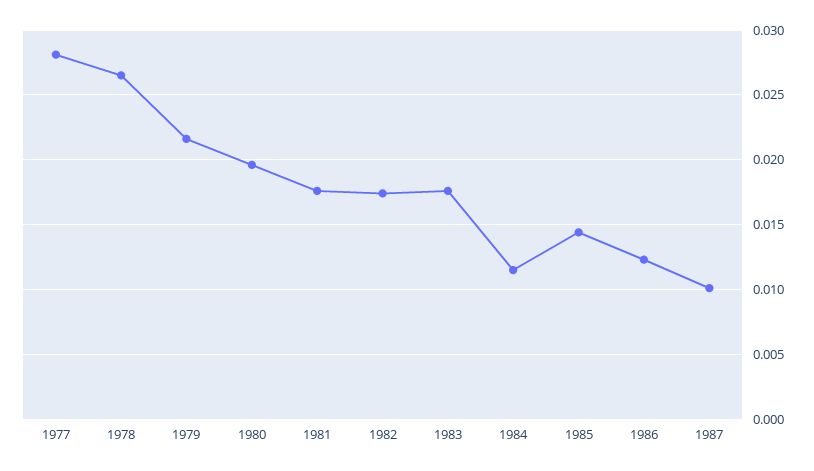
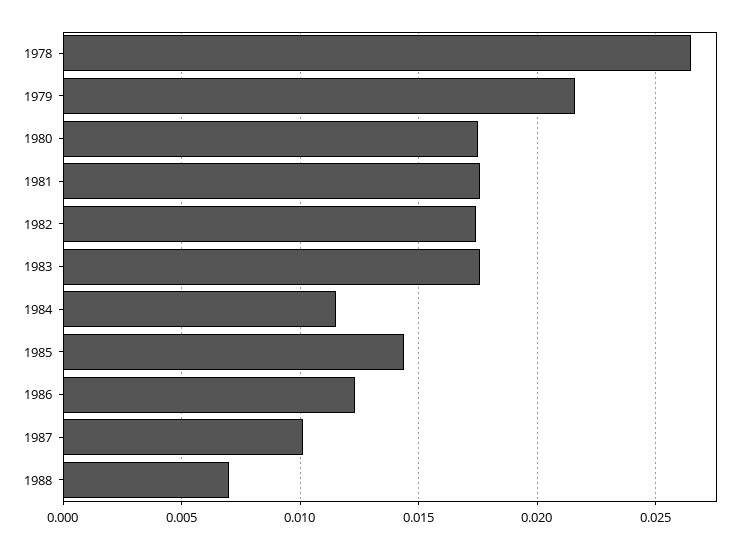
1977: 0.028 -> none
1980: 0.0195 -> 0.0175
1988: none -> 0.007

